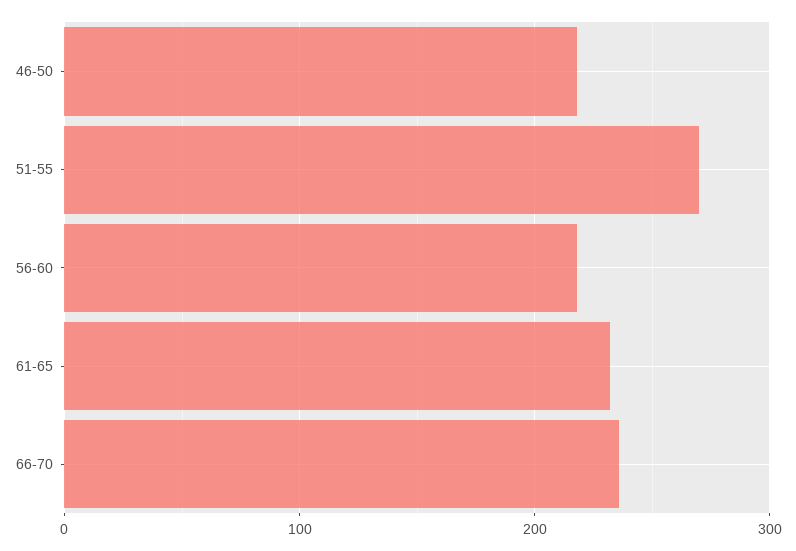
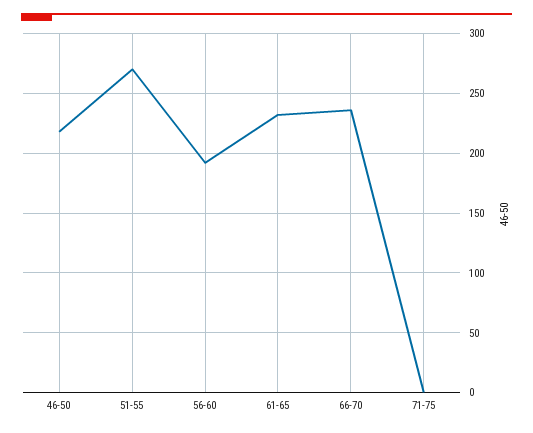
56-60: 220 -> 190
71-75: none -> 0

